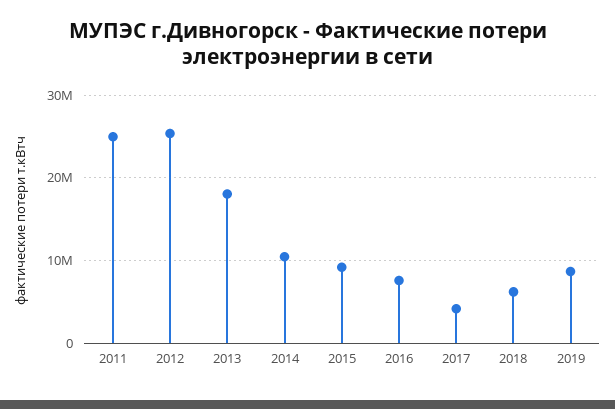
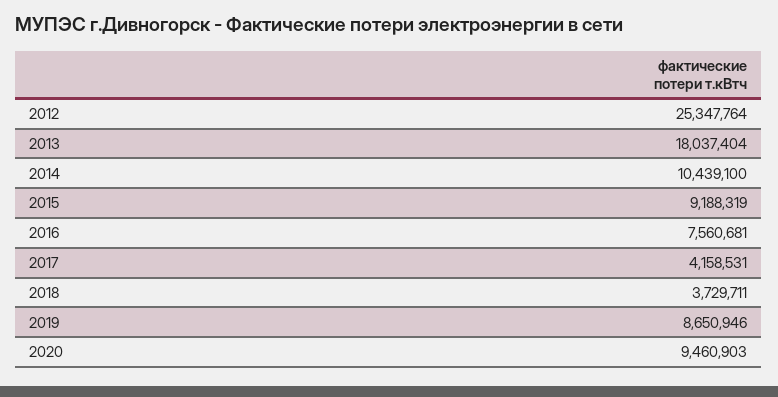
2011: 25000000 -> none
2018: 6000000 -> 3729711
2020: none -> 9460903

